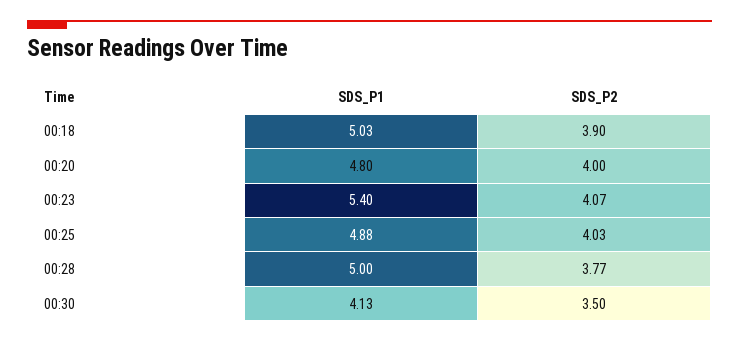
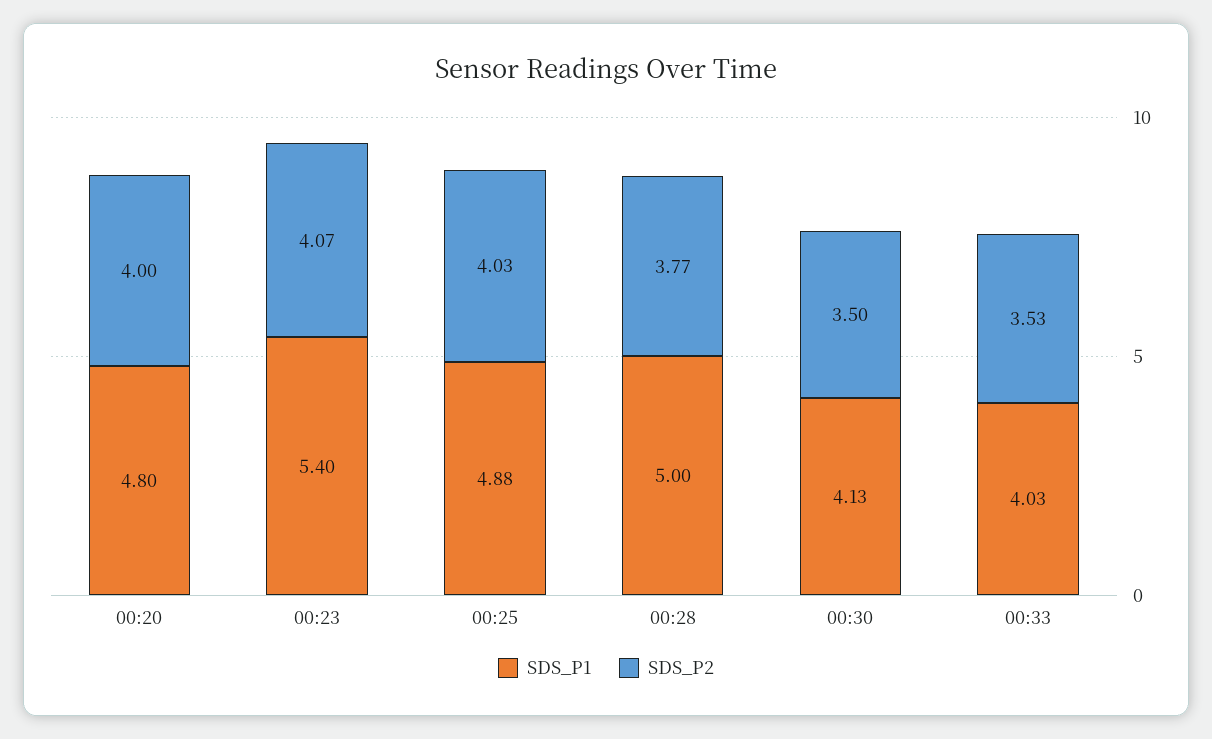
SDS_P1, 00:18: 5.03 -> none
SDS_P2, 00:18: 3.9 -> none
SDS_P1, 00:33: none -> 4.03
SDS_P2, 00:33: none -> 3.53

